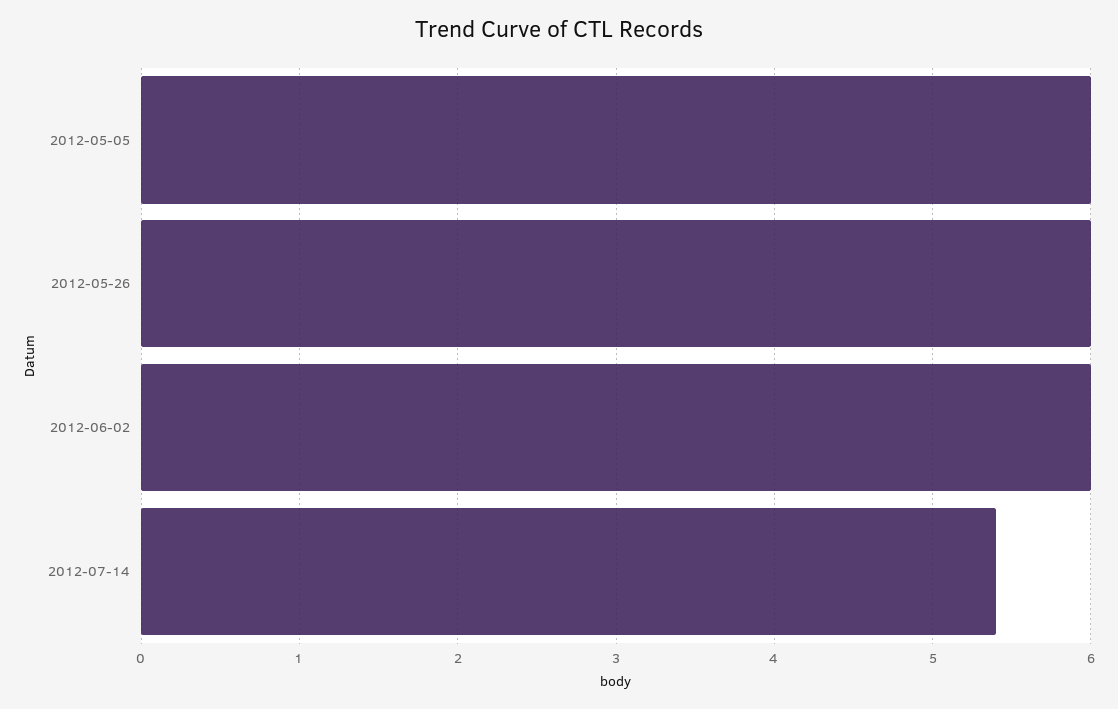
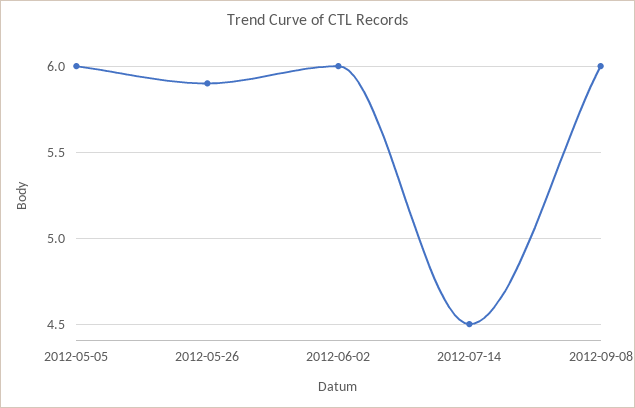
2012-05-26: 6 -> 5.9
2012-07-14: 5.4 -> 4.5
2012-09-08: none -> 6

